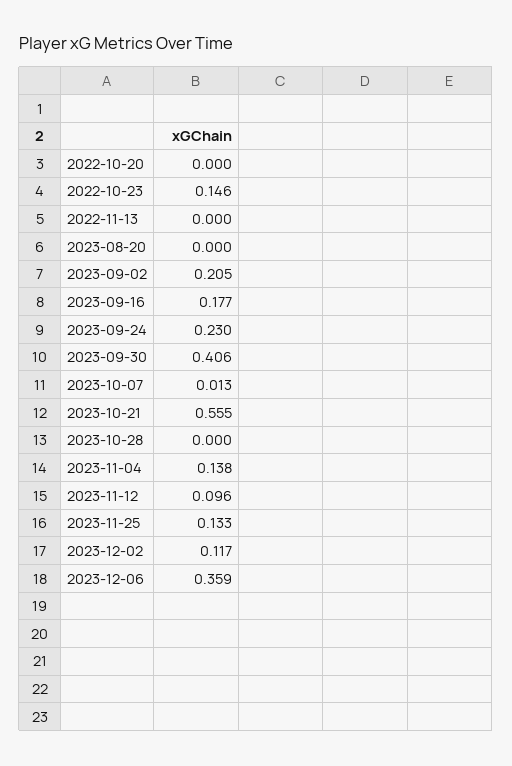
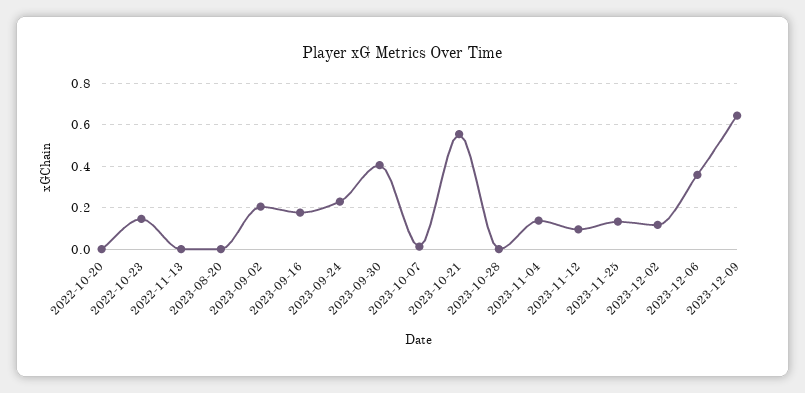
2023-12-09: none -> 0.65

